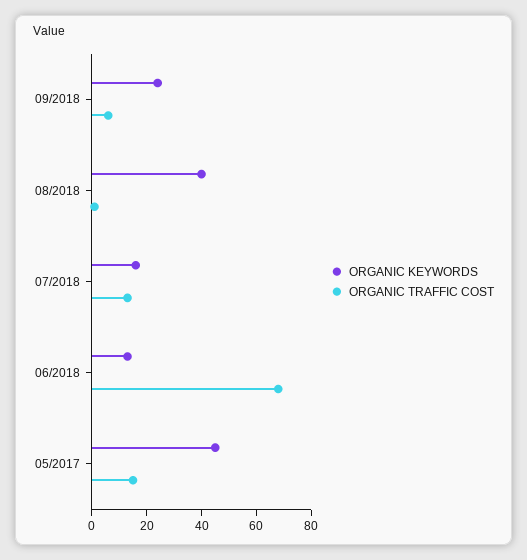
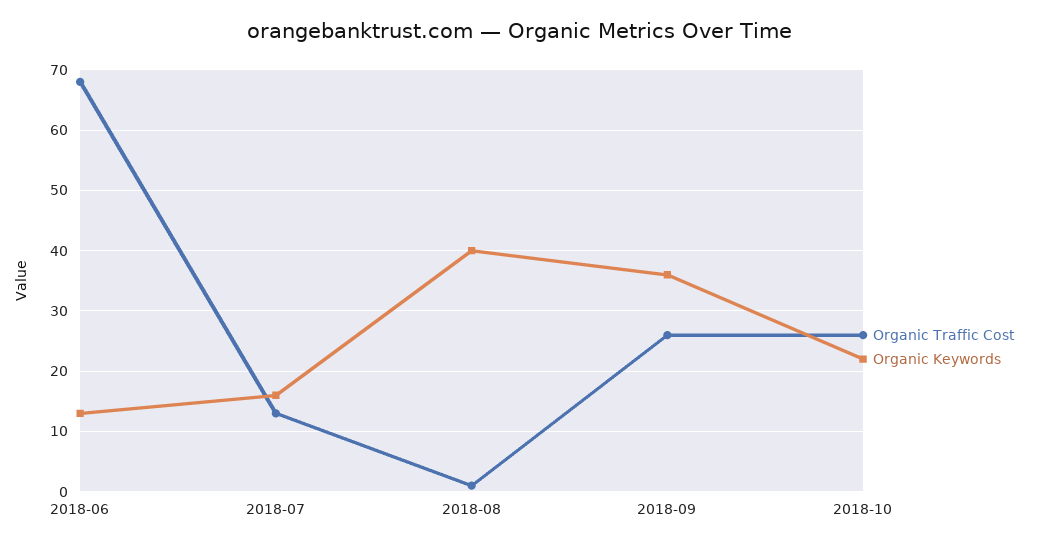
ORGANIC KEYWORDS, 09/2018: 25 -> 36
ORGANIC TRAFFIC COST, 09/2018: 5 -> 26
ORGANIC KEYWORDS, 05/2017: 45 -> none
ORGANIC TRAFFIC COST, 05/2017: 15 -> none
ORGANIC TRAFFIC COST, 2018-10: none -> 26
ORGANIC KEYWORDS, 2018-10: none -> 22

